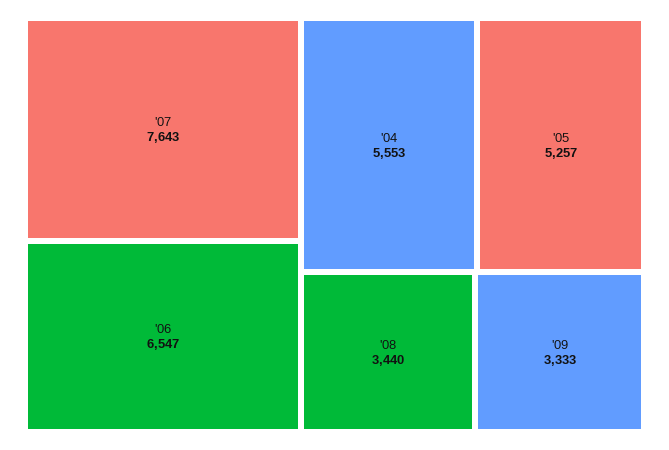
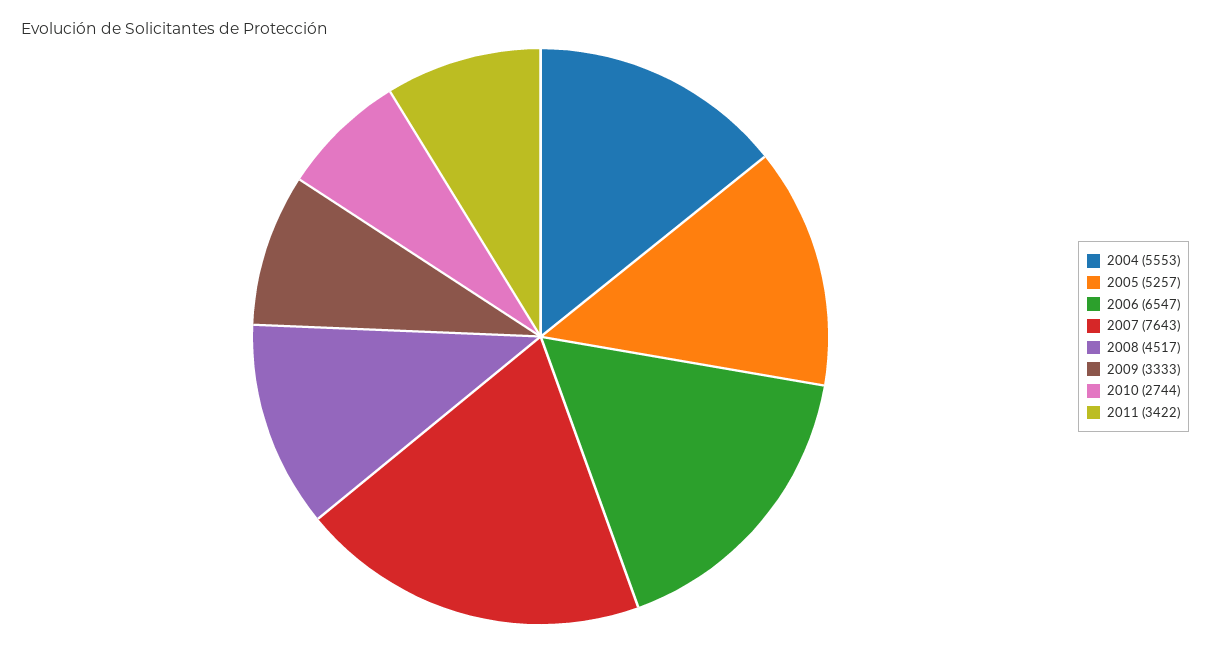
'08: 3440 -> 4517
2010: none -> 2744
2011: none -> 3422

